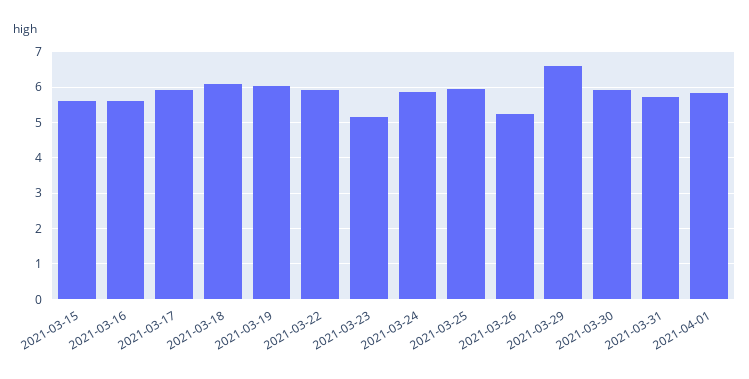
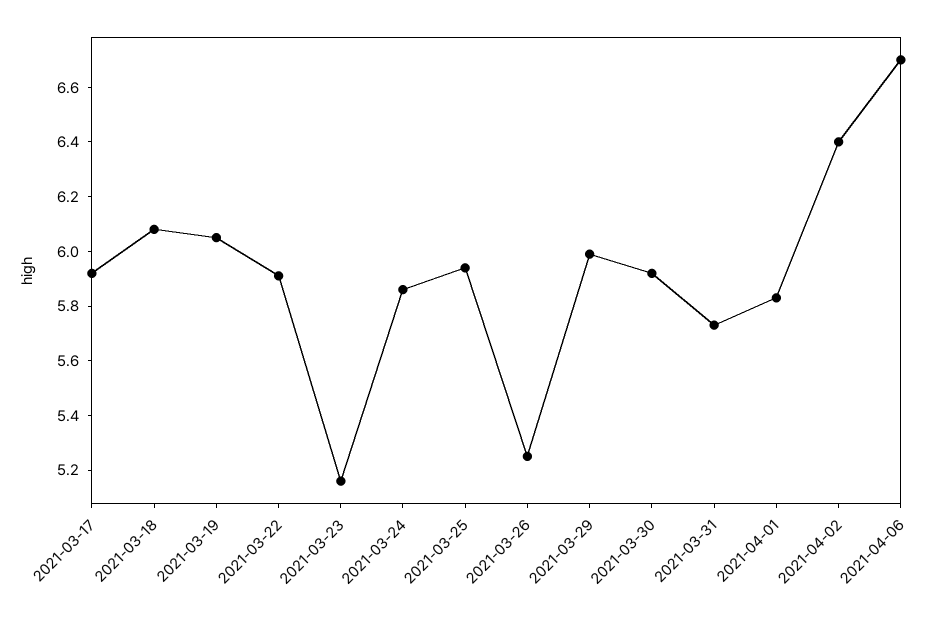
2021-03-15: 5.6 -> none
2021-03-16: 5.6 -> none
2021-03-29: 6.6 -> 6
2021-04-02: none -> 6.4
2021-04-06: none -> 6.7

